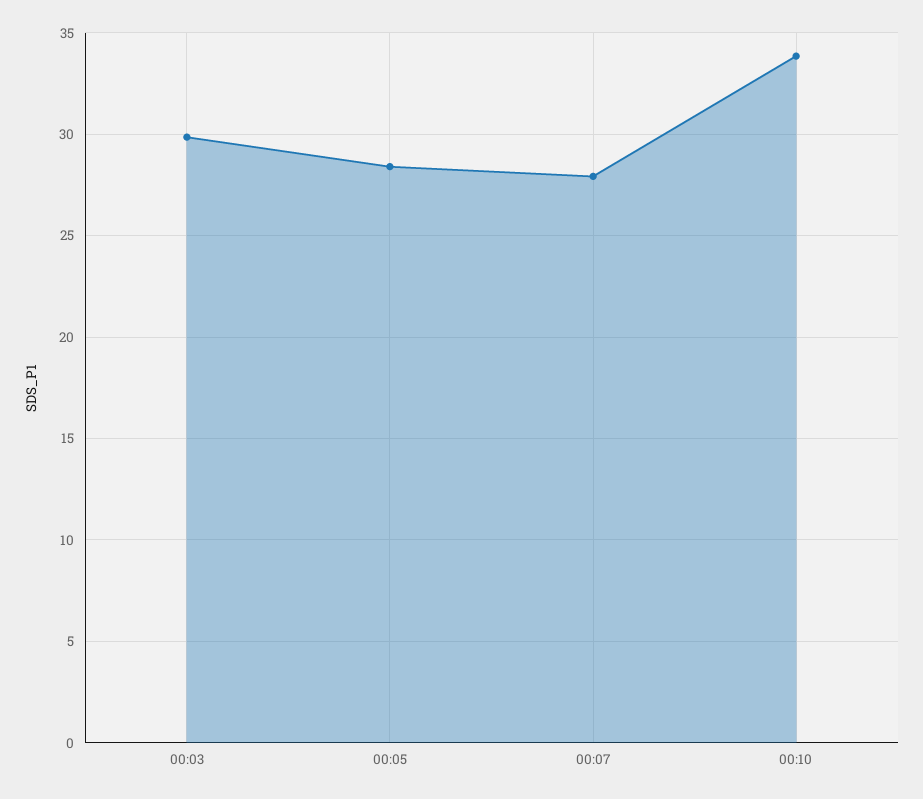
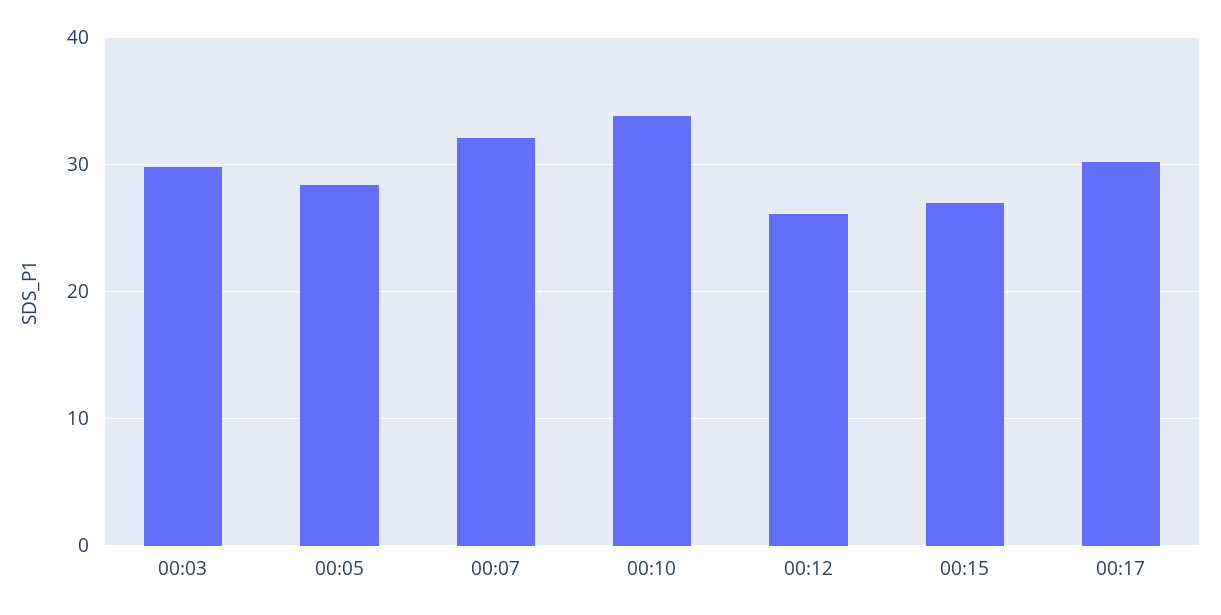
00:07: 28 -> 32
00:12: none -> 26
00:15: none -> 27
00:17: none -> 30

